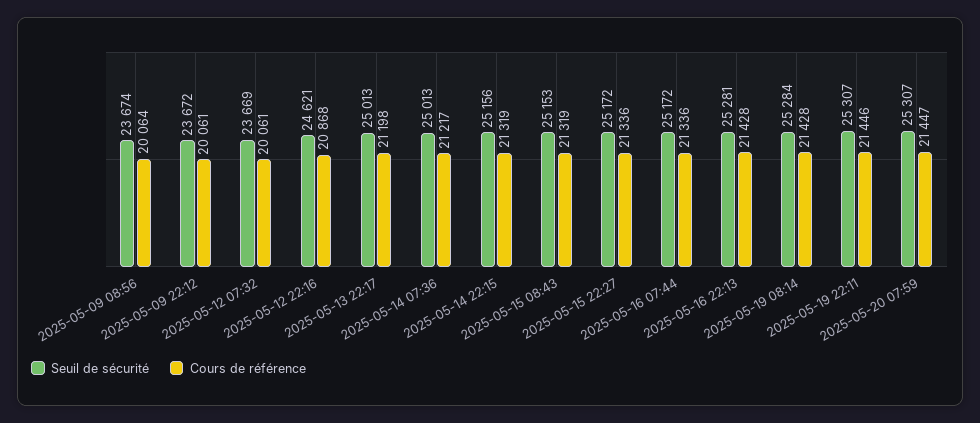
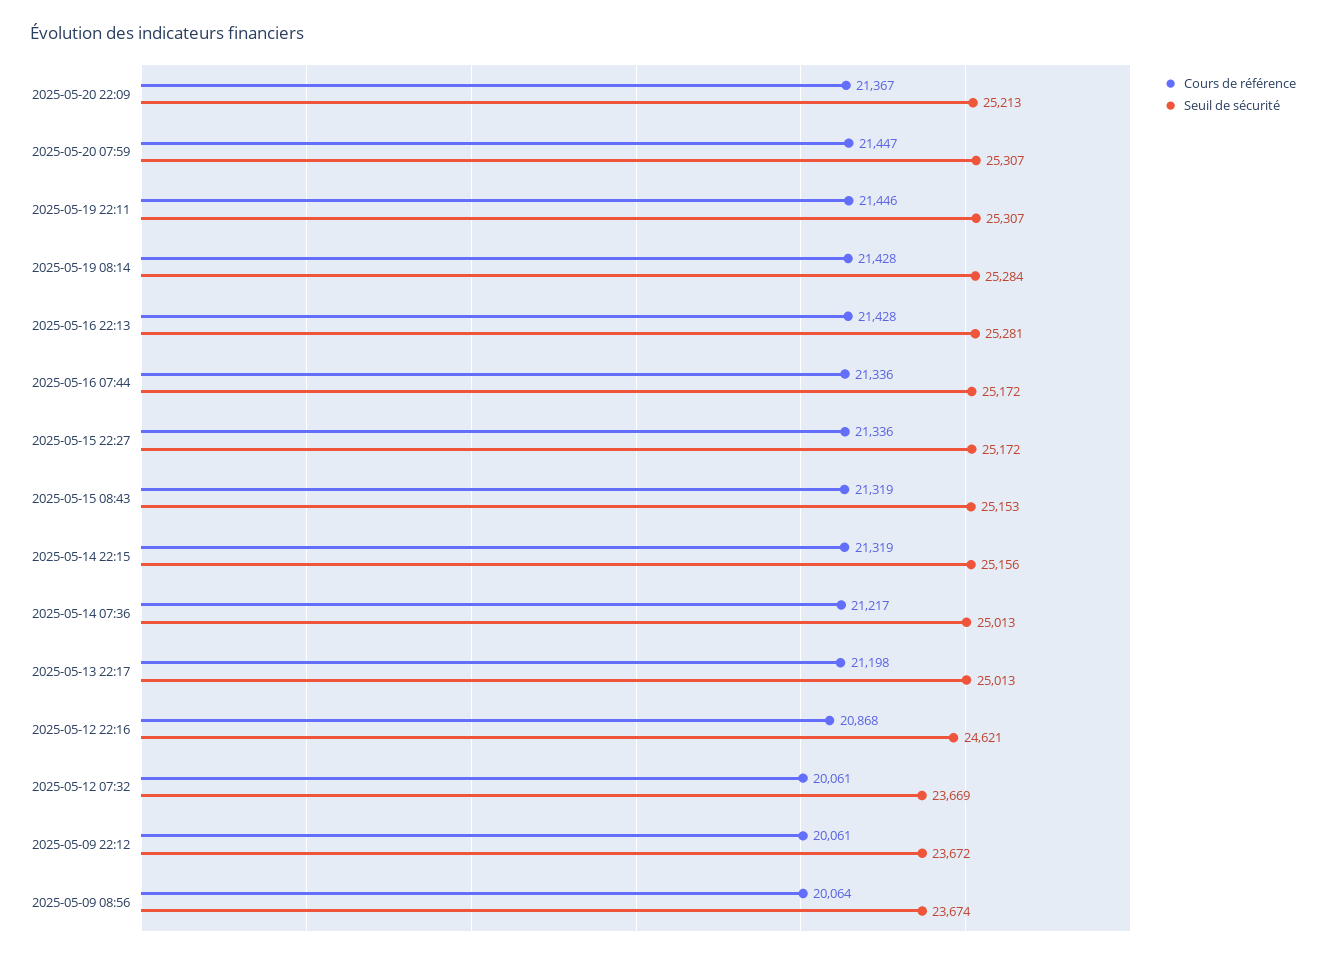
Cours de référence, 2025-05-20 22:09: none -> 21367
Seuil de sécurité, 2025-05-20 22:09: none -> 25213

